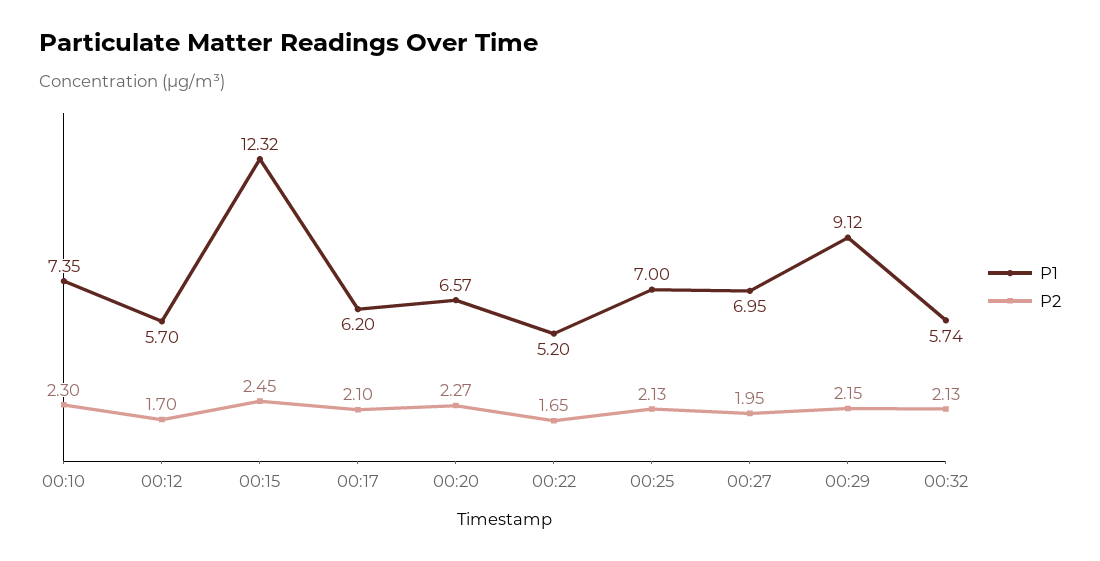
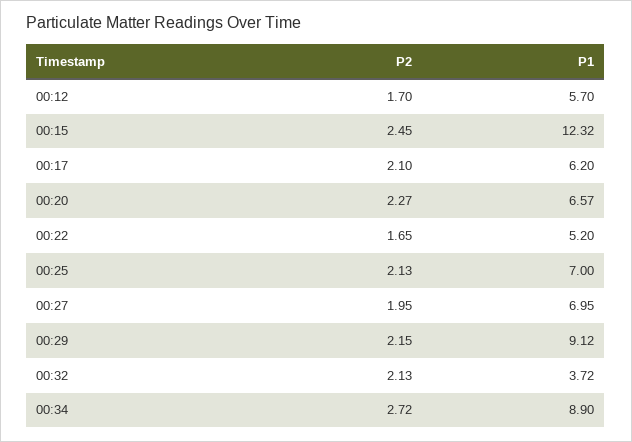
P1, 00:10: 7.35 -> none
P2, 00:10: 2.3 -> none
P1, 00:32: 5.74 -> 3.72
P2, 00:34: none -> 2.72
P1, 00:34: none -> 8.9

